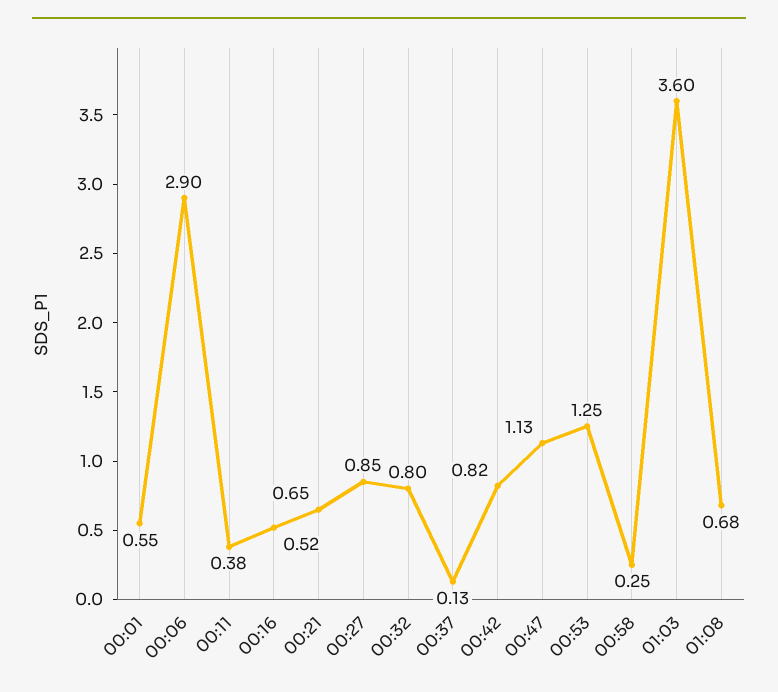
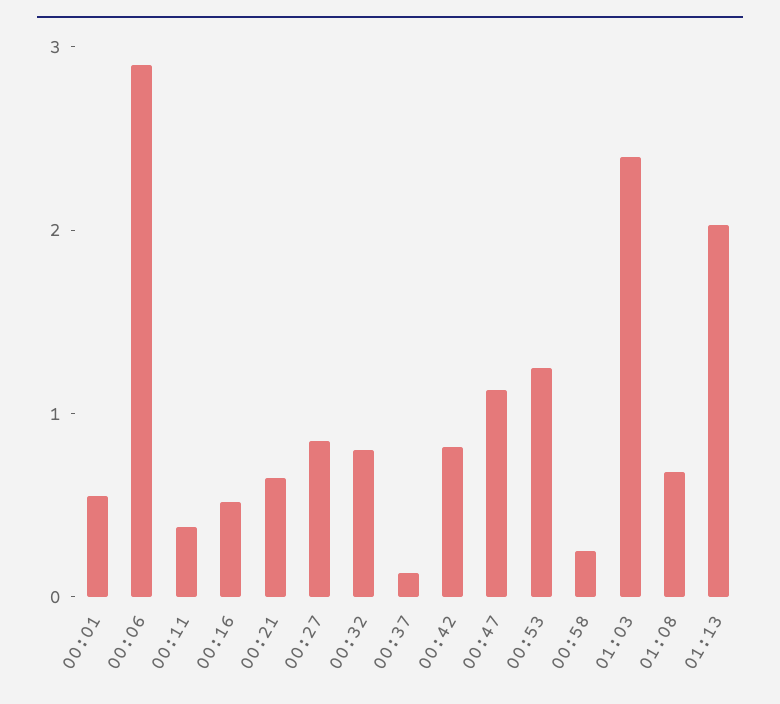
01:03: 3.6 -> 2.4
01:13: none -> 2

